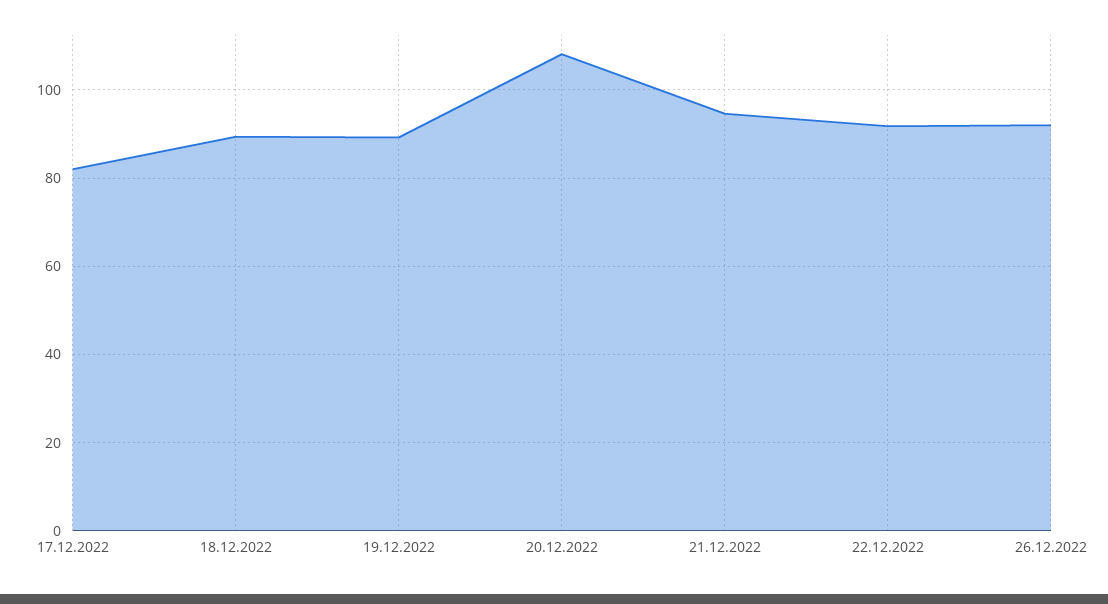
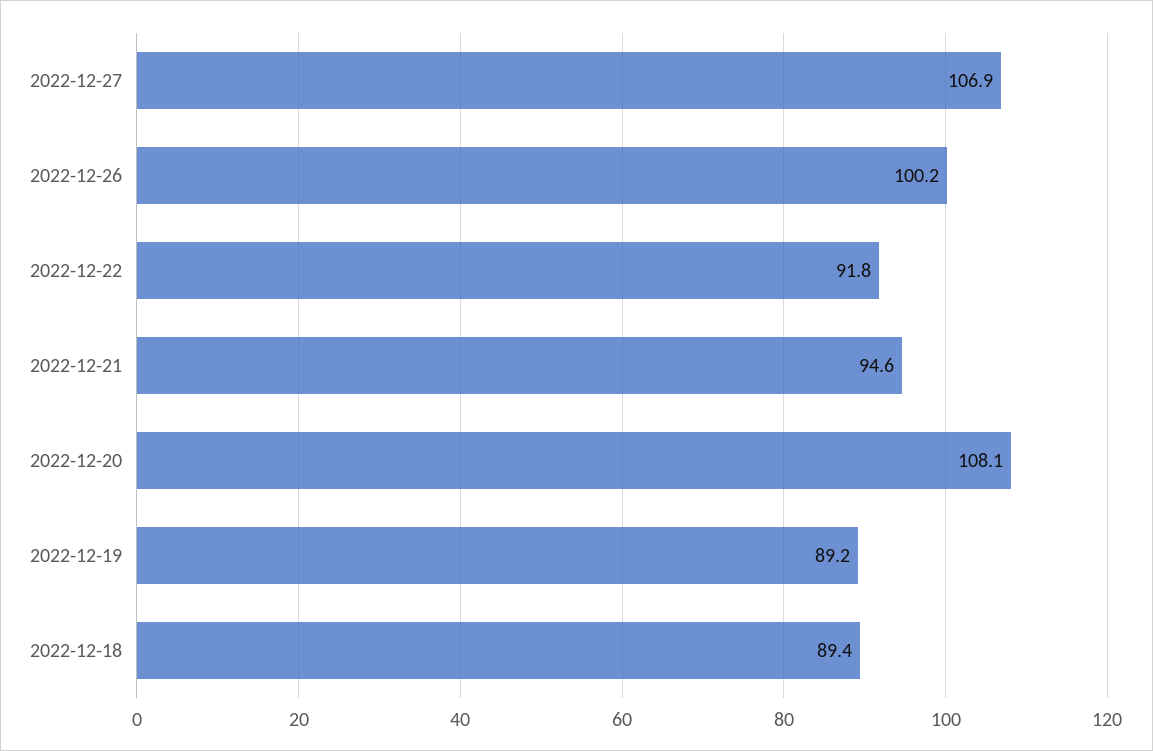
17.12.2022: 82 -> none
26.12.2022: 92 -> 100.2
2022-12-27: none -> 106.9

